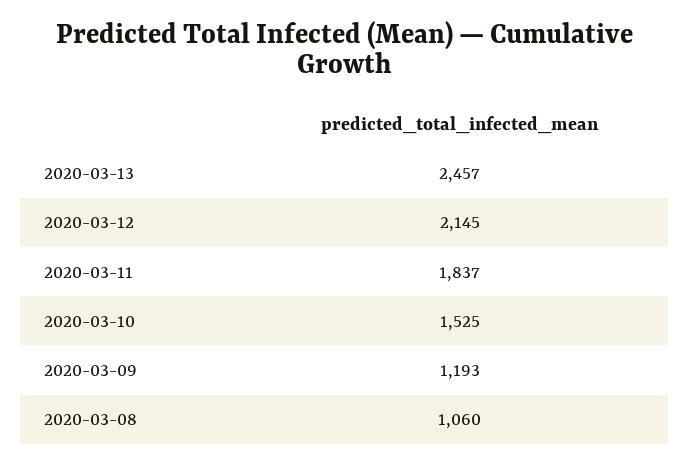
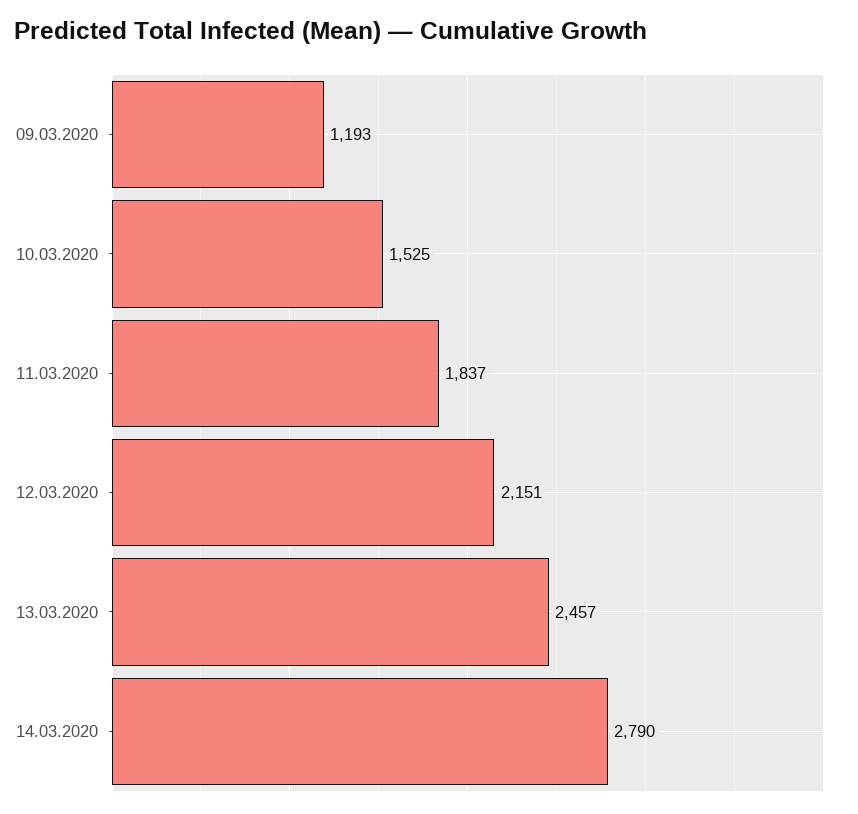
2020-03-12: 2145 -> 2151
2020-03-08: 1060 -> none
14.03.2020: none -> 2790

